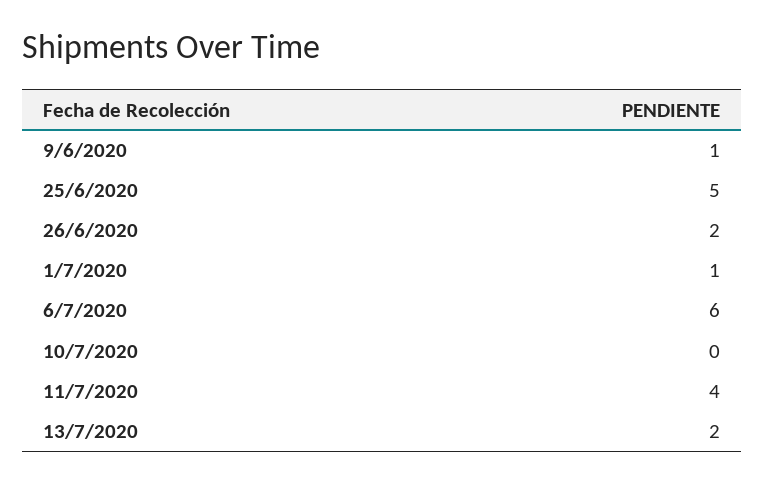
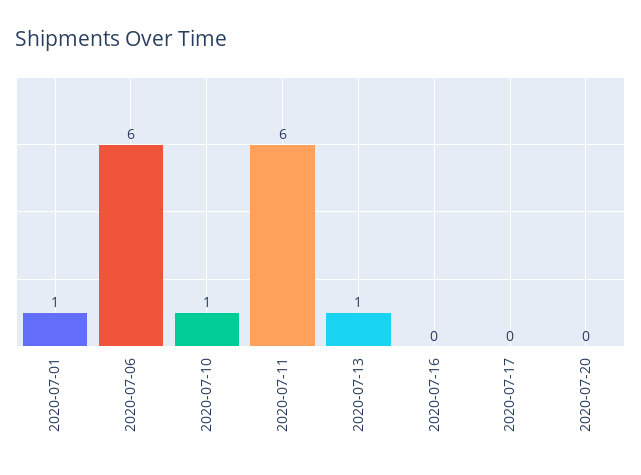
9/6/2020: 1 -> none
25/6/2020: 5 -> none
26/6/2020: 2 -> none
10/7/2020: 0 -> 1
11/7/2020: 4 -> 6
13/7/2020: 2 -> 1
2020-07-16: none -> 0
2020-07-17: none -> 0
2020-07-20: none -> 0

